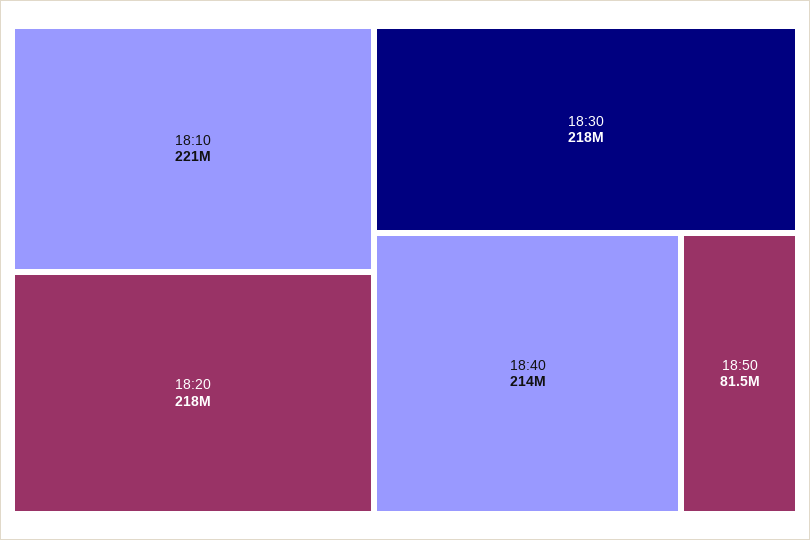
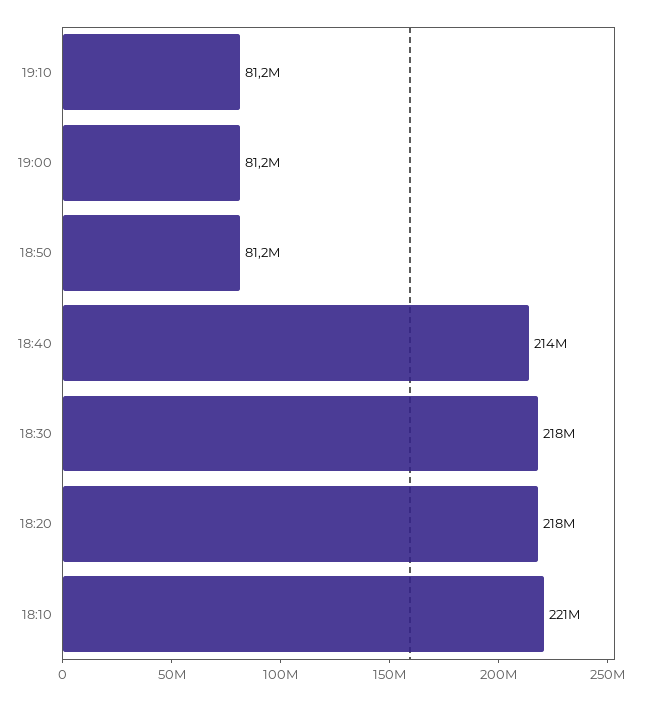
18:50: 81500000 -> 81200000
19:10: none -> 81200000
19:00: none -> 81200000

